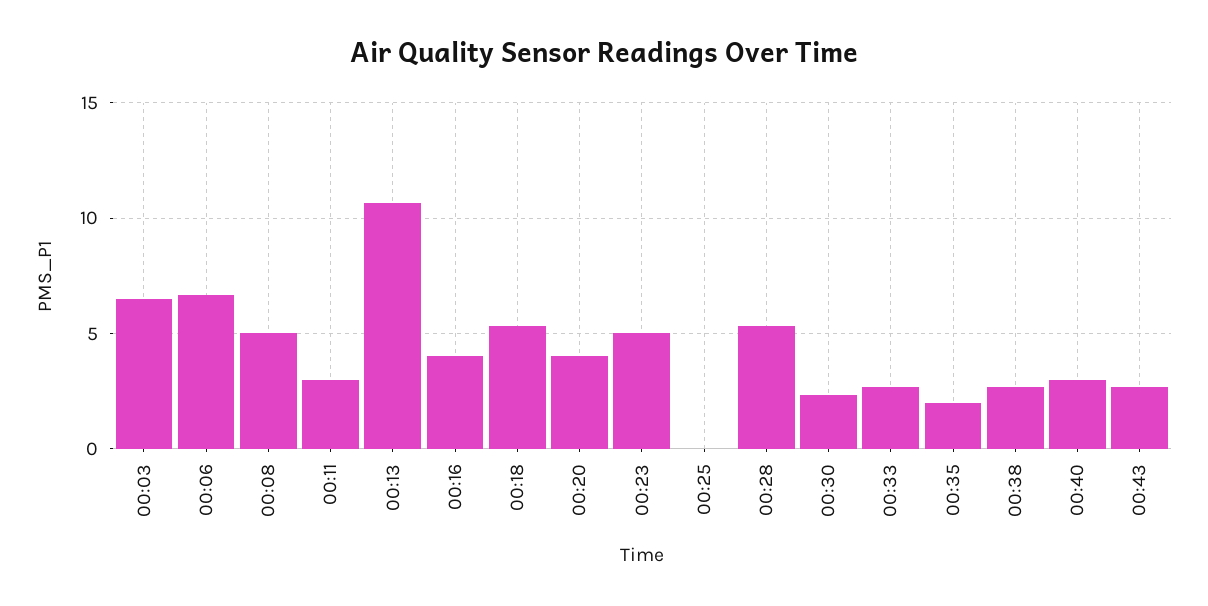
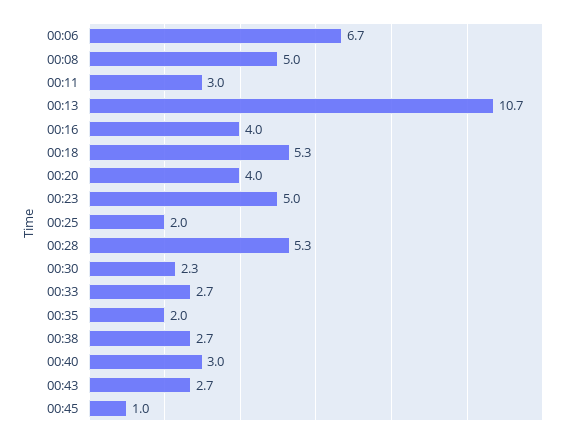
00:03: 6.5 -> none
00:25: 0 -> 2
00:45: none -> 1

